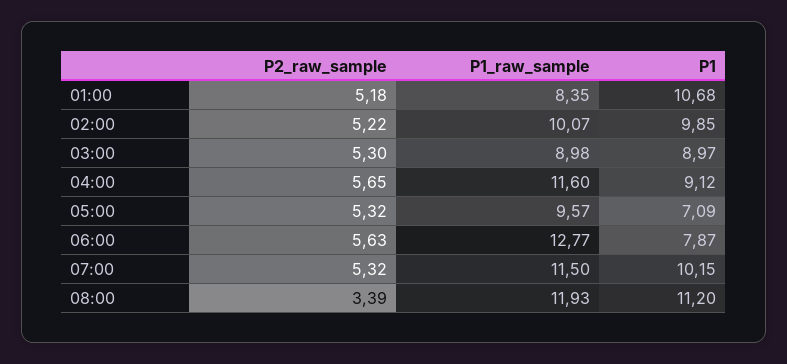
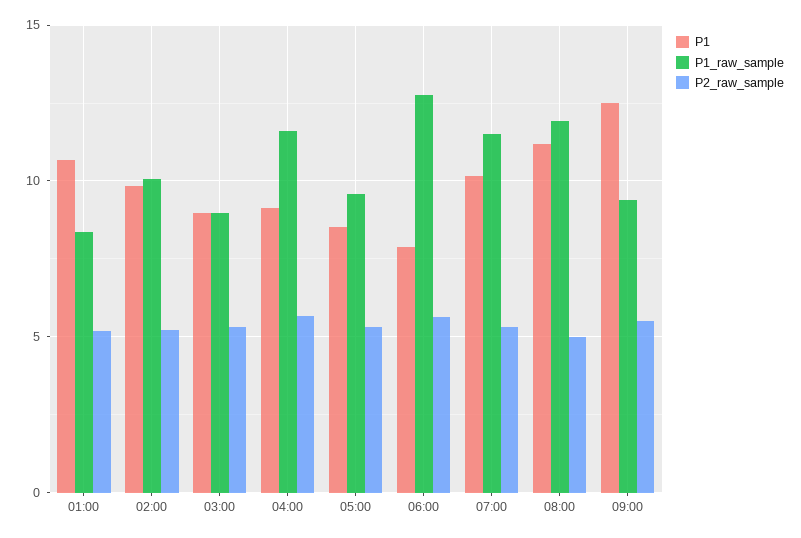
P1, 05:00: 7.09 -> 8.5
P2_raw_sample, 08:00: 3.39 -> 5
P1, 09:00: none -> 12.5
P1_raw_sample, 09:00: none -> 9.5
P2_raw_sample, 09:00: none -> 5.5

